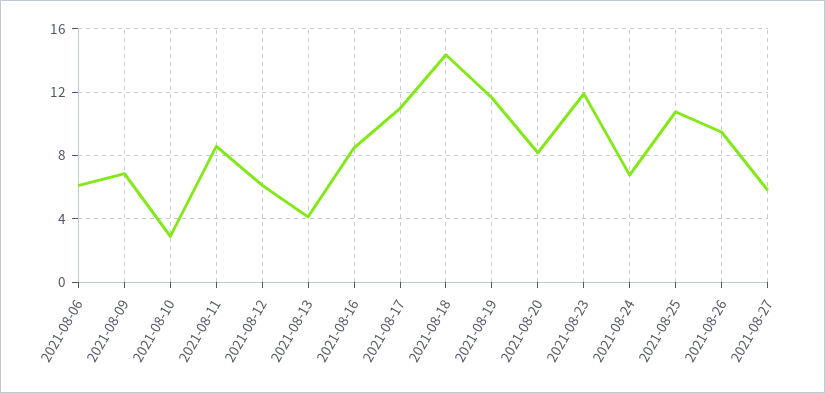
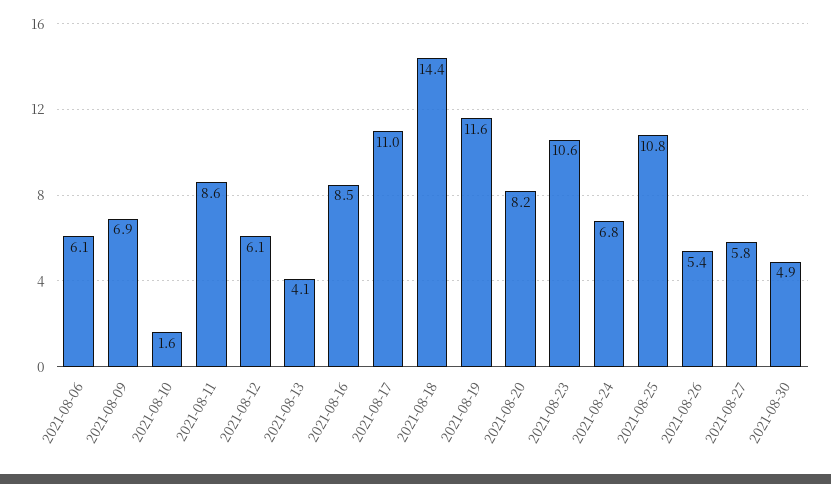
2021-08-10: 3 -> 1.6
2021-08-23: 12 -> 10.6
2021-08-26: 9.5 -> 5.4
2021-08-30: none -> 4.9

